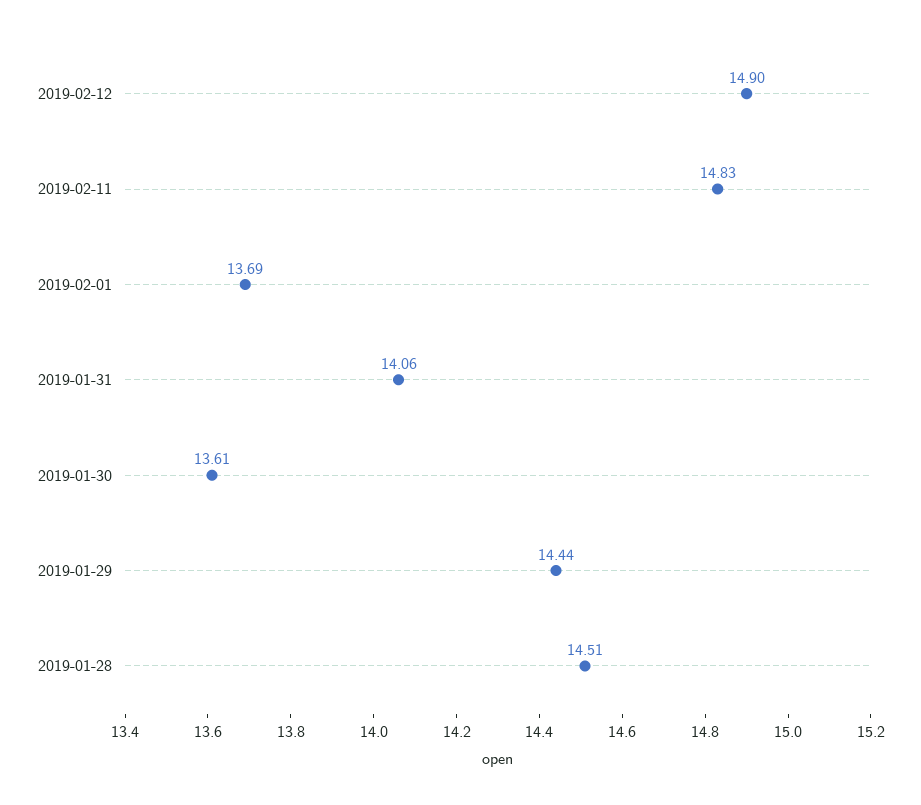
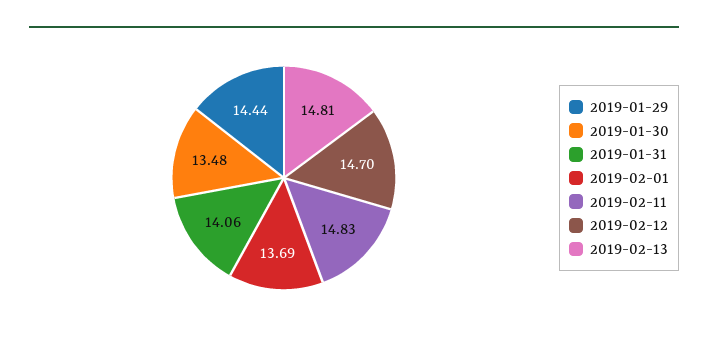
2019-02-12: 14.9 -> 14.7
2019-01-30: 13.61 -> 13.48
2019-01-28: 14.51 -> none
2019-02-13: none -> 14.81

